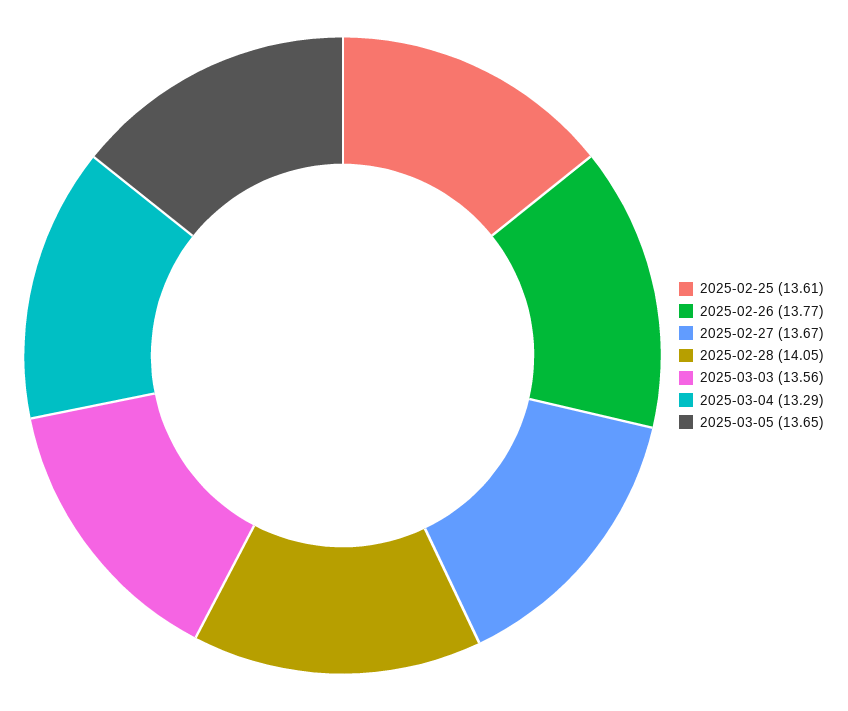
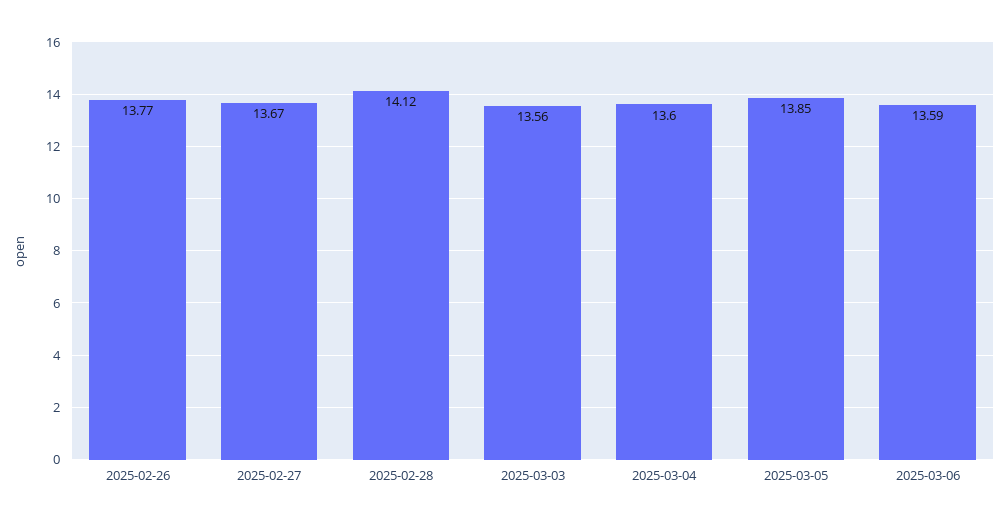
2025-02-25: 13.61 -> none
2025-02-28: 14.05 -> 14.12
2025-03-04: 13.29 -> 13.6
2025-03-05: 13.65 -> 13.85
2025-03-06: none -> 13.59

